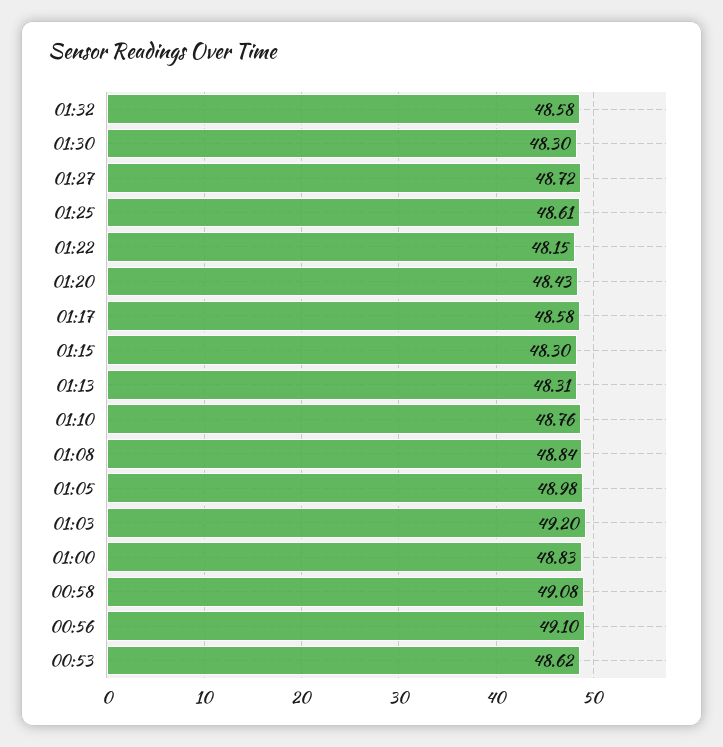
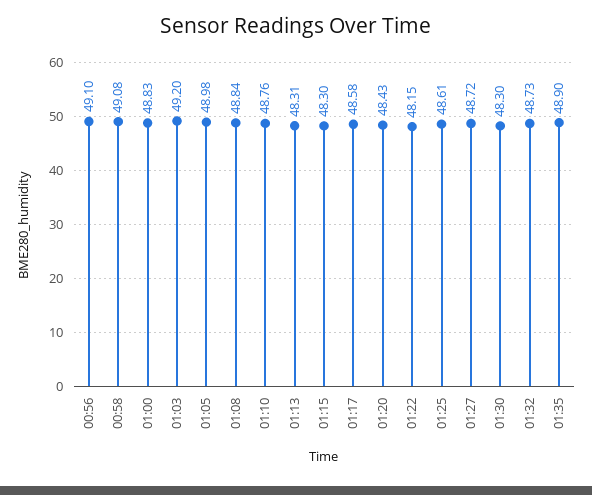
01:32: 48.58 -> 48.73
00:53: 48.62 -> none
01:35: none -> 48.9

